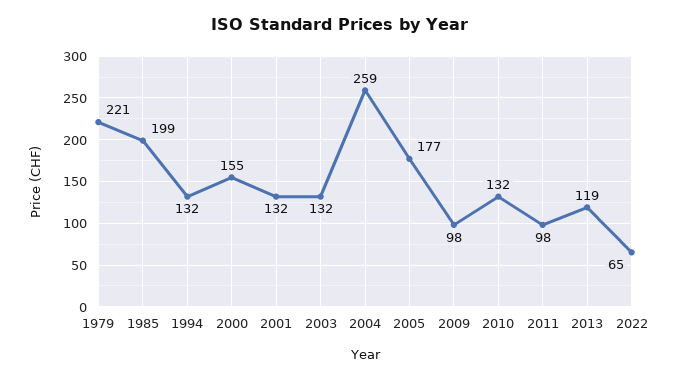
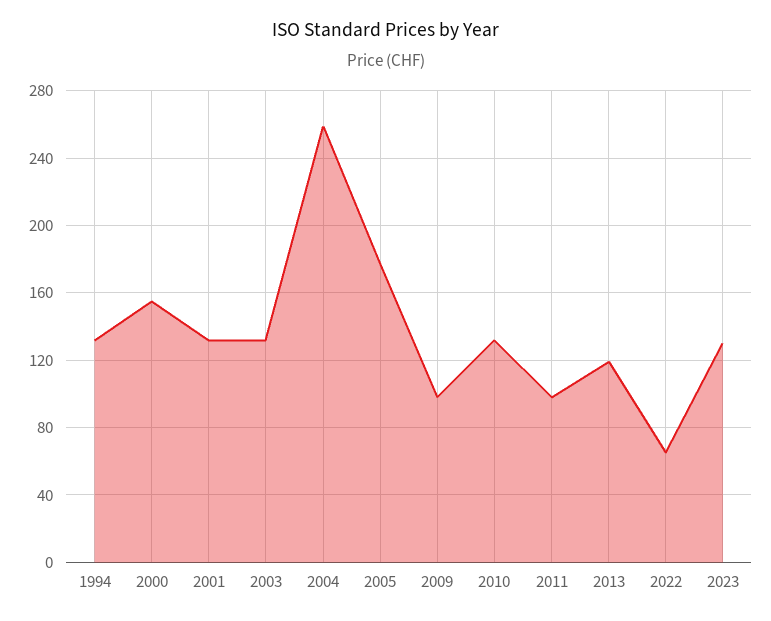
1979: 221 -> none
1985: 199 -> none
2023: none -> 130

